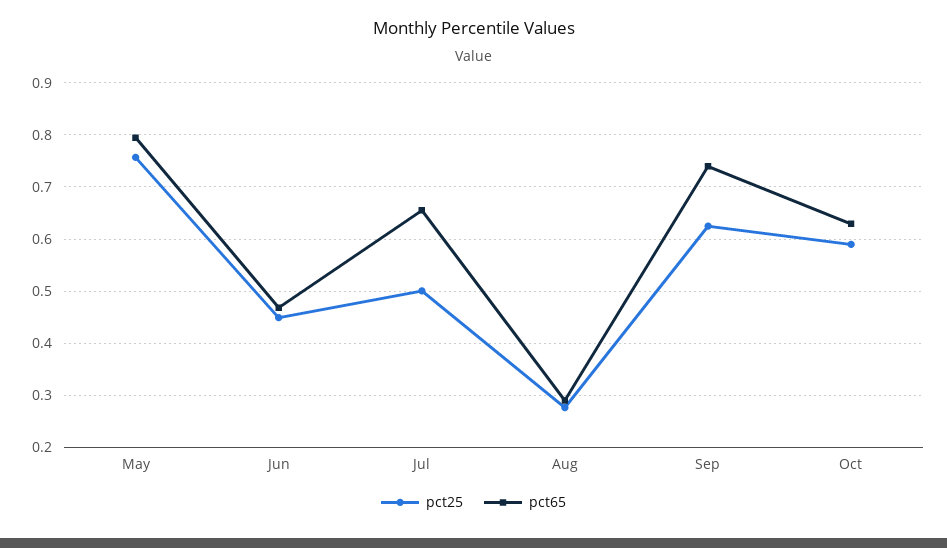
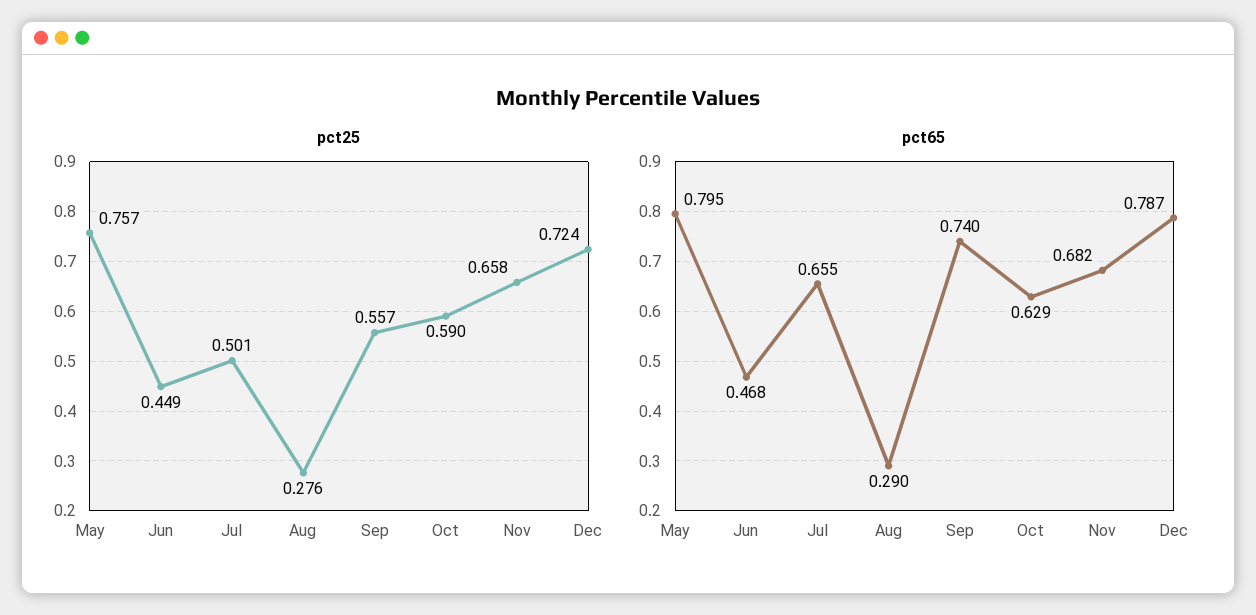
pct25, Sep: 0.62 -> 0.557
pct25, Nov: none -> 0.658
pct25, Dec: none -> 0.724
pct65, Nov: none -> 0.682
pct65, Dec: none -> 0.787

